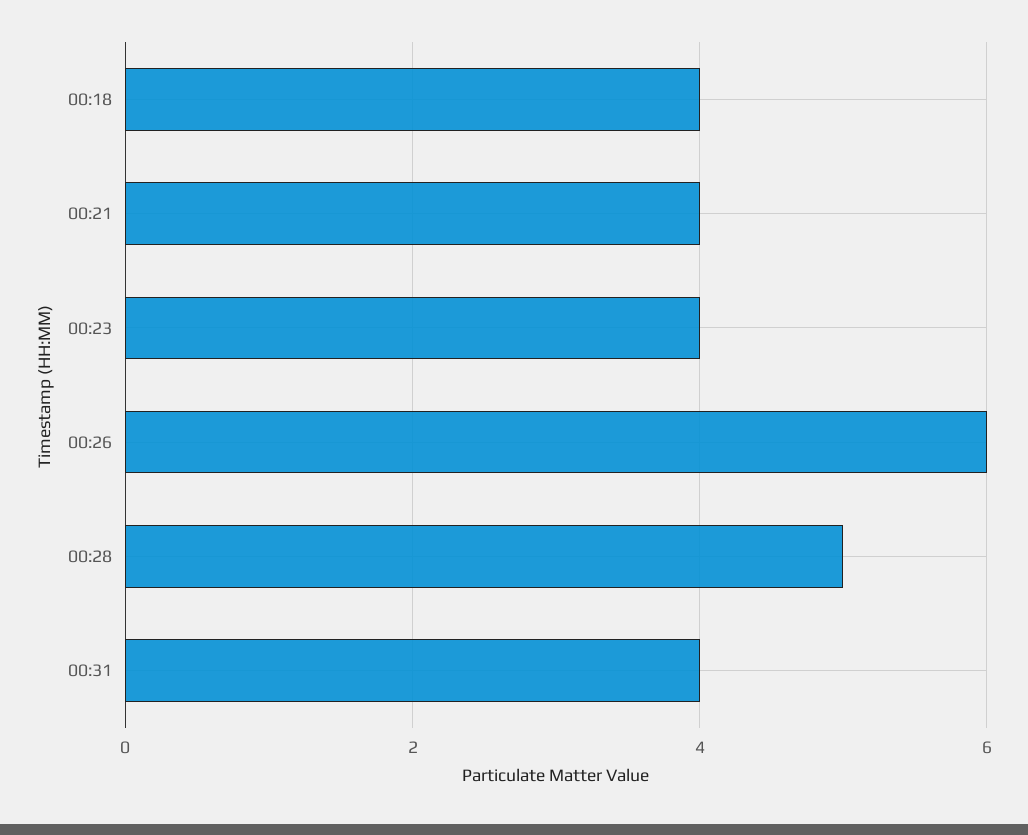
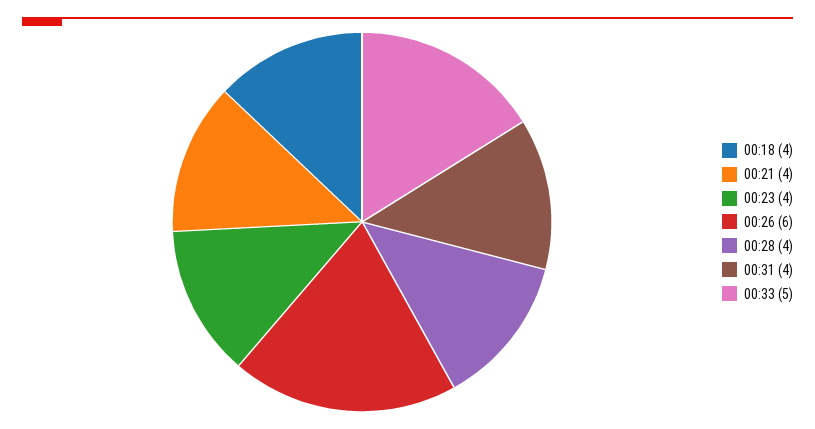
00:28: 5 -> 4
00:33: none -> 5

